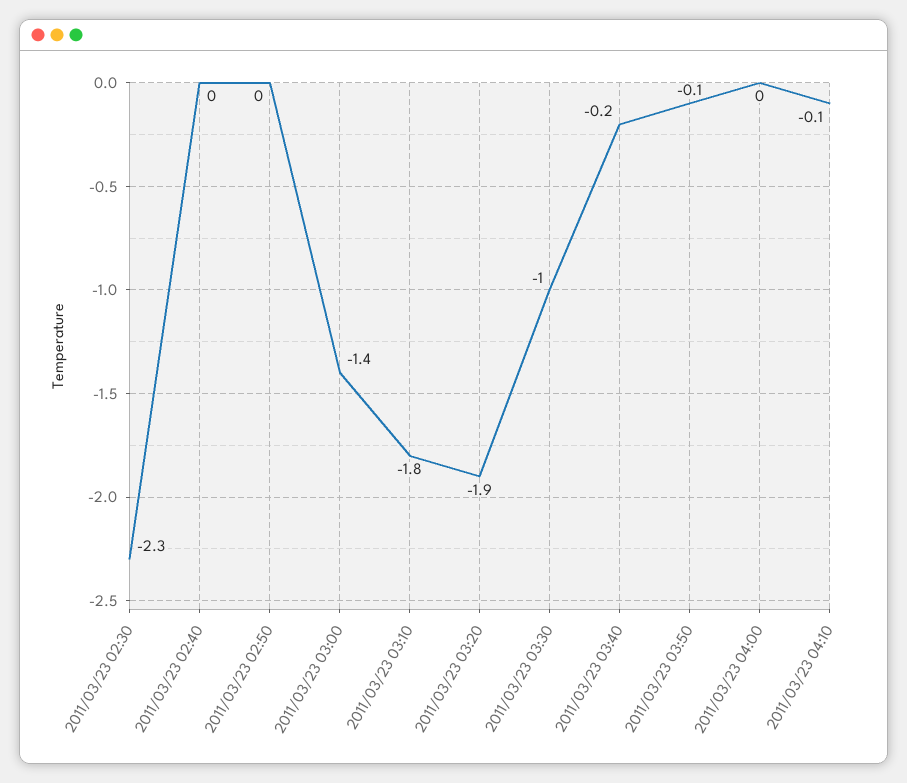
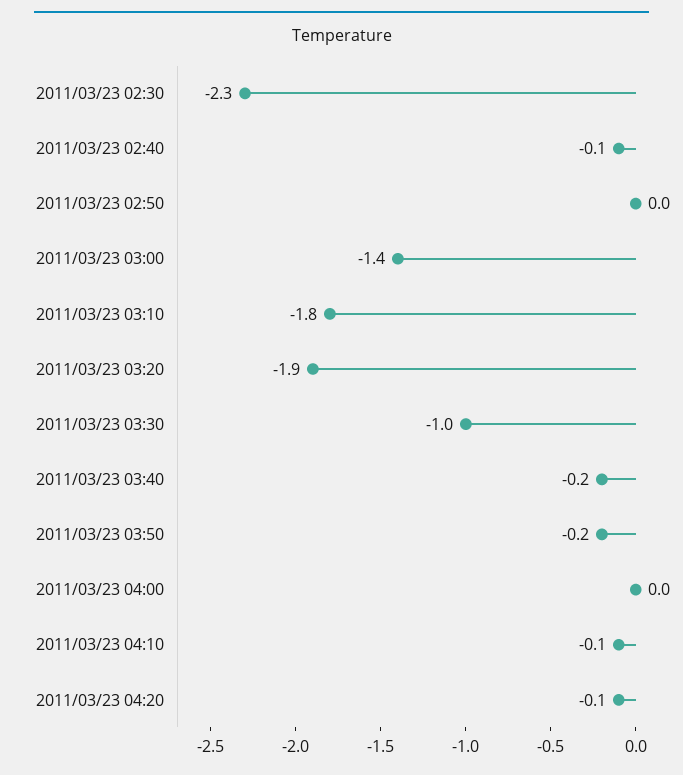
2011/03/23 02:40: 0 -> -0.1
2011/03/23 03:50: -0.1 -> -0.2
2011/03/23 04:20: none -> -0.1

